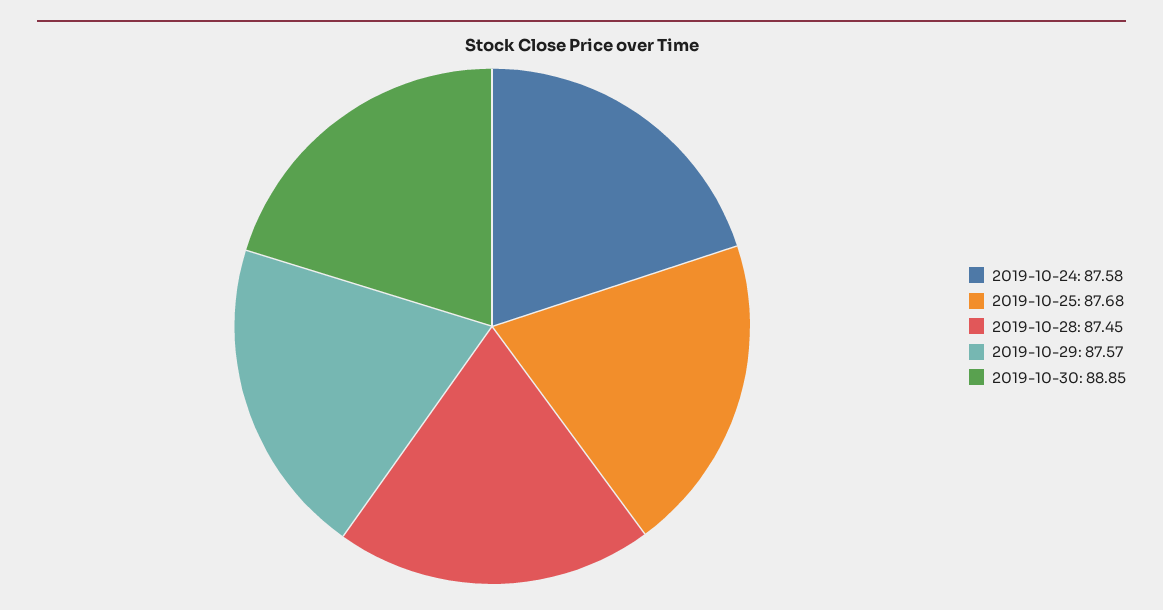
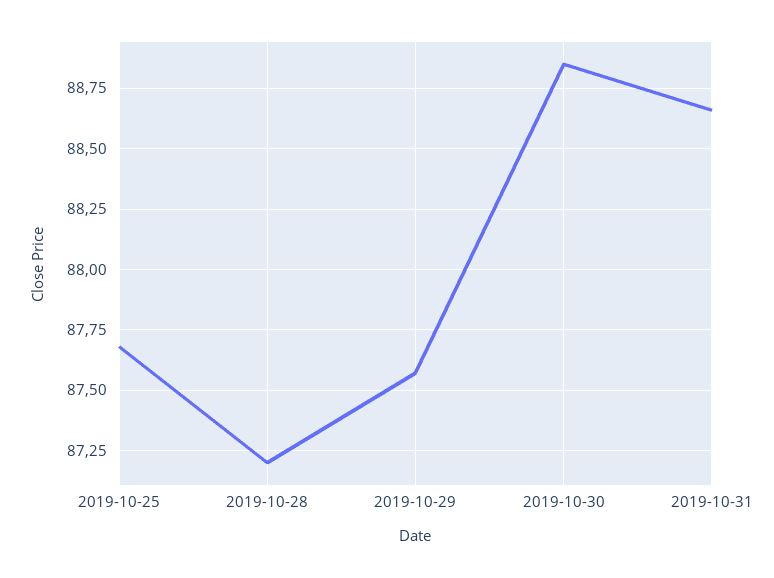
2019-10-24: 87.58 -> none
2019-10-28: 87.45 -> 87.2
2019-10-31: none -> 88.65

